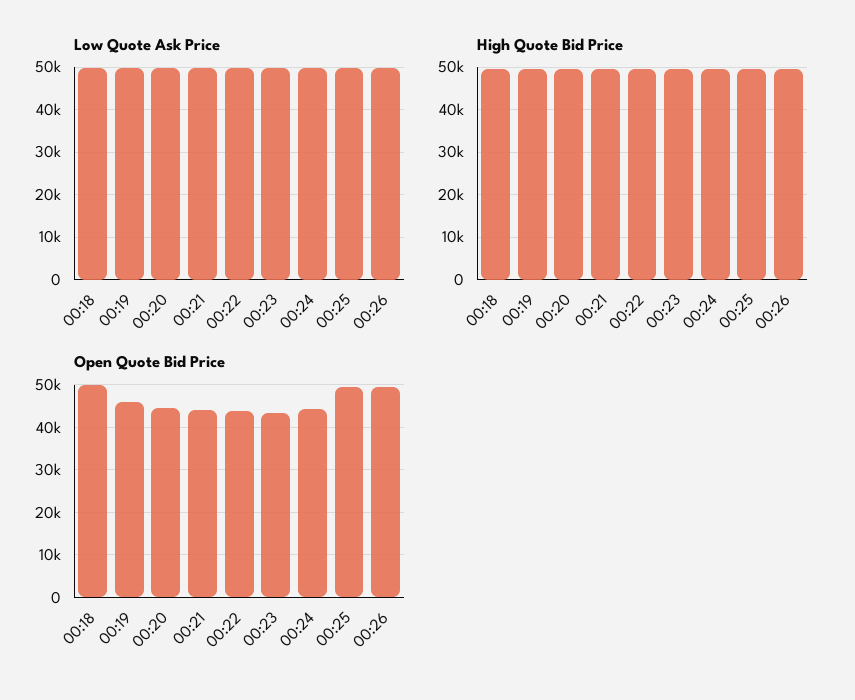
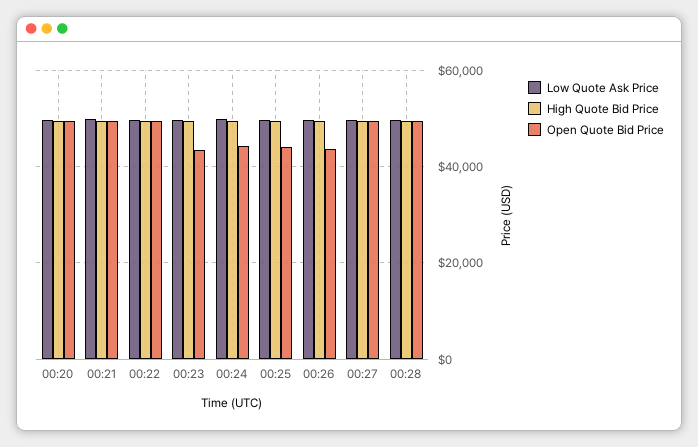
Low Quote Ask Price, 00:18: 50000 -> none
Low Quote Ask Price, 00:19: 50000 -> none
High Quote Bid Price, 00:18: 50000 -> none
High Quote Bid Price, 00:19: 50000 -> none
Open Quote Bid Price, 00:18: 50000 -> none
Open Quote Bid Price, 00:19: 46000 -> none
Open Quote Bid Price, 00:20: 44000 -> 50000
Open Quote Bid Price, 00:21: 44000 -> 50000
Open Quote Bid Price, 00:22: 44000 -> 50000
Open Quote Bid Price, 00:25: 50000 -> 44000
Open Quote Bid Price, 00:26: 50000 -> 44000
Low Quote Ask Price, 00:27: none -> 50000
High Quote Bid Price, 00:27: none -> 50000
Open Quote Bid Price, 00:27: none -> 50000
Low Quote Ask Price, 00:28: none -> 50000
High Quote Bid Price, 00:28: none -> 50000
Open Quote Bid Price, 00:28: none -> 50000

